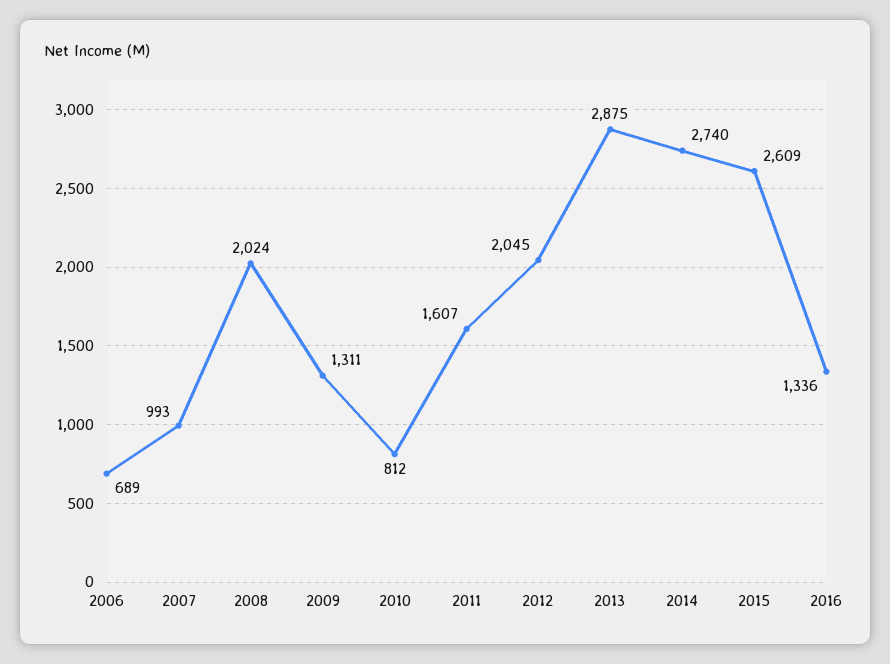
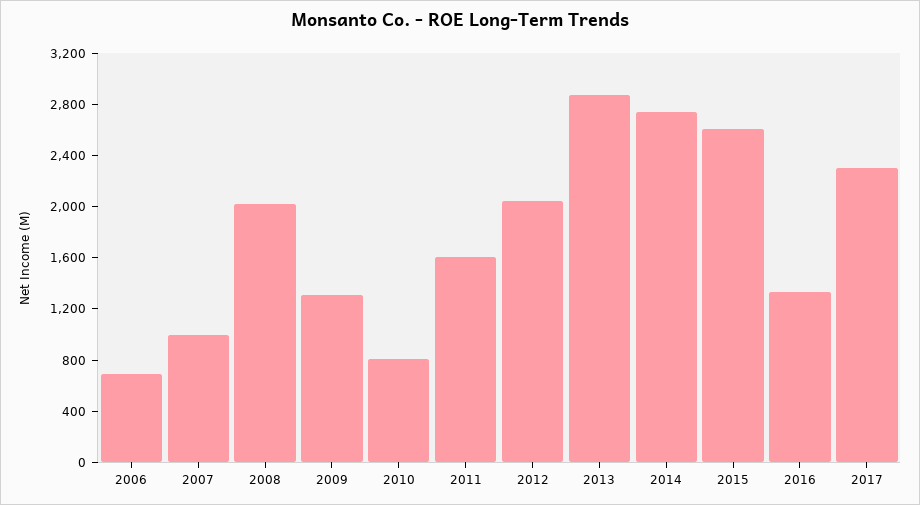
2017: none -> 2300

